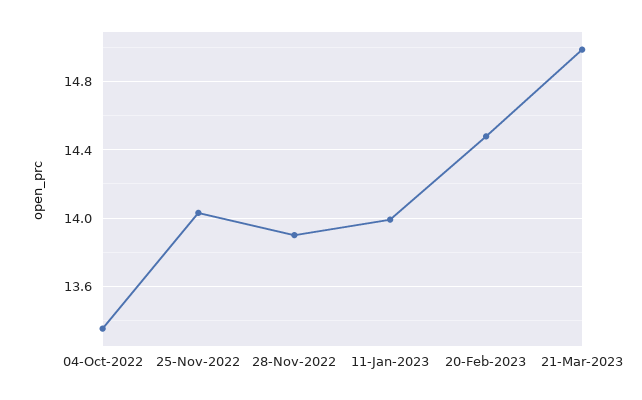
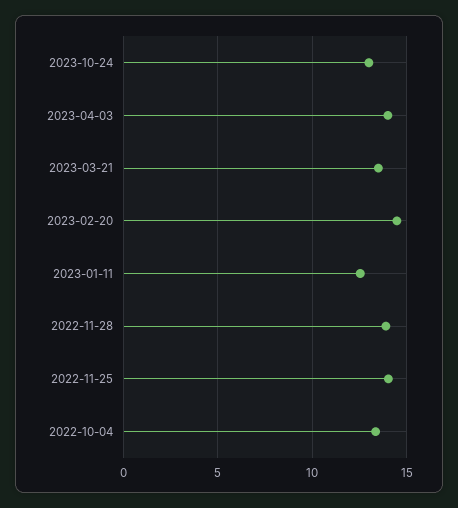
11-Jan-2023: 14 -> 12.5
21-Mar-2023: 15 -> 13.5
2023-10-24: none -> 13
2023-04-03: none -> 14

